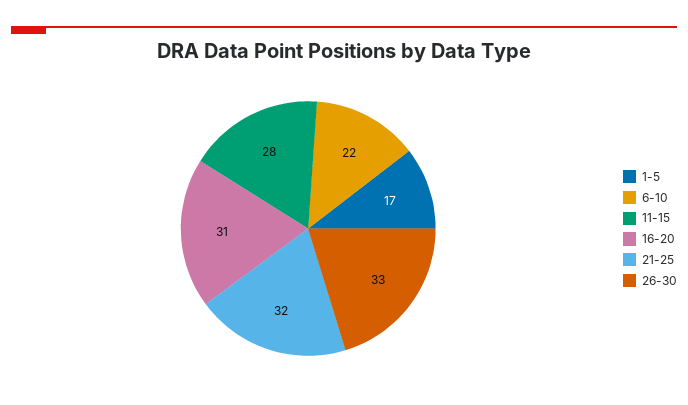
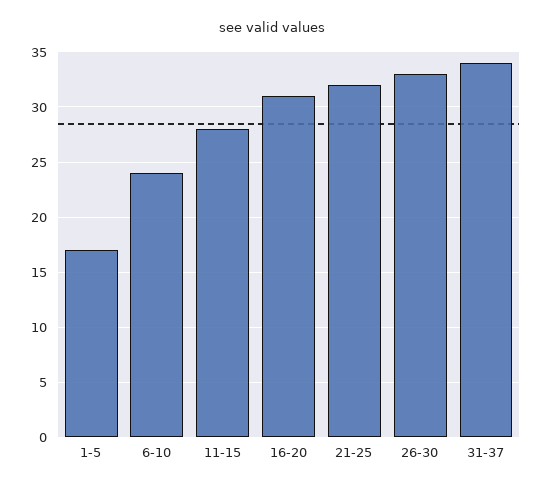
6-10: 22 -> 24
31-37: none -> 34

